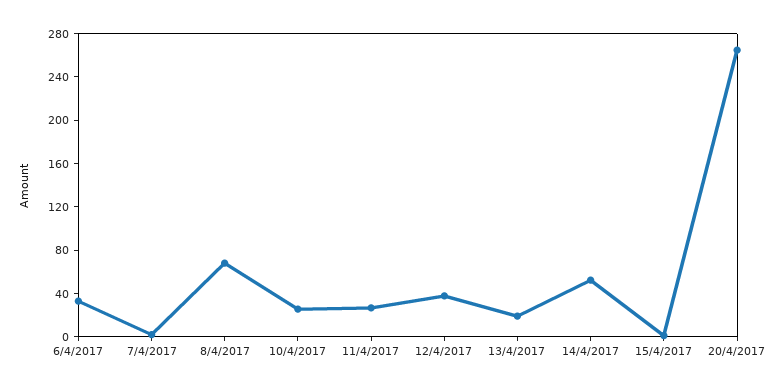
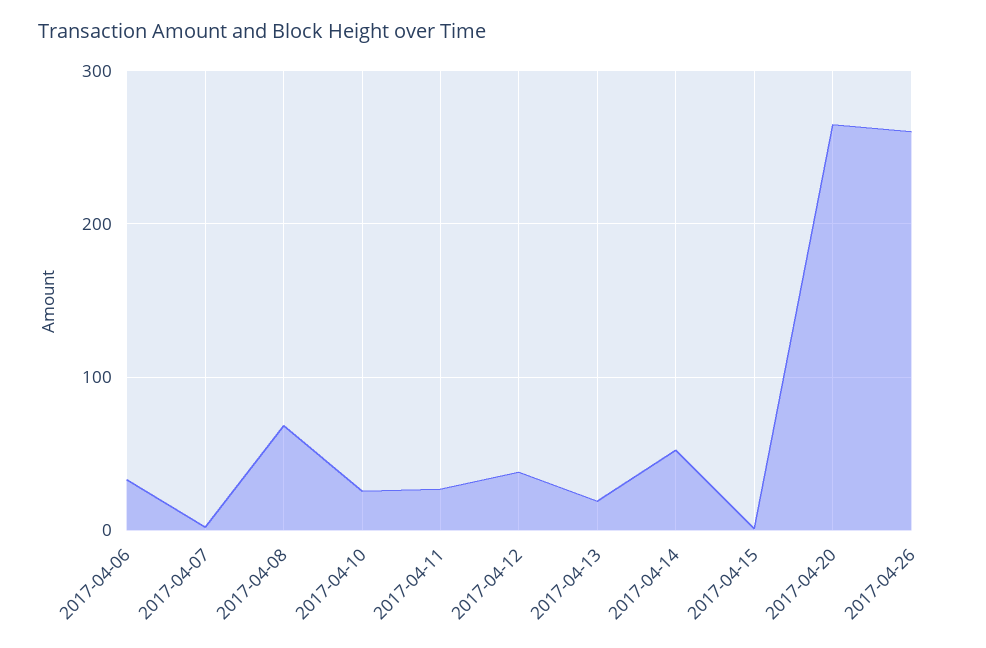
2017-04-26: none -> 260

